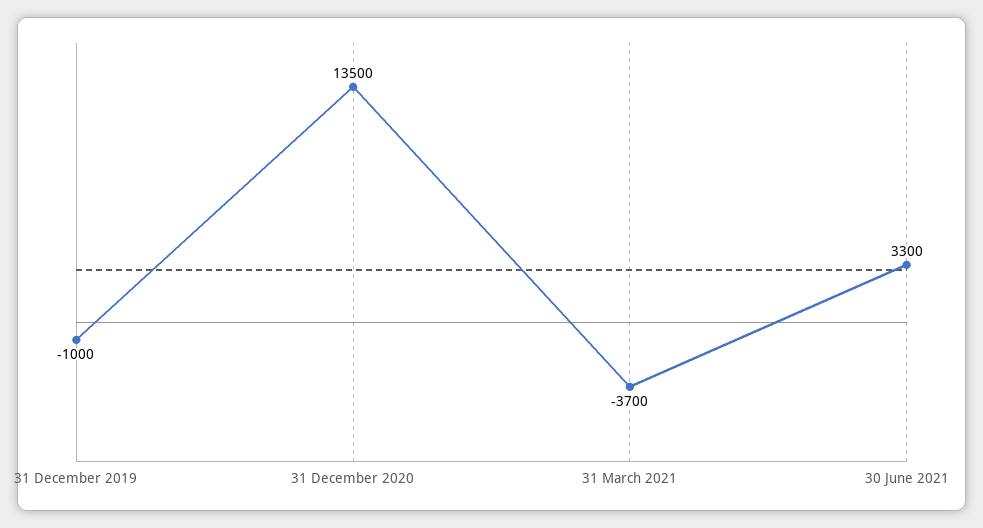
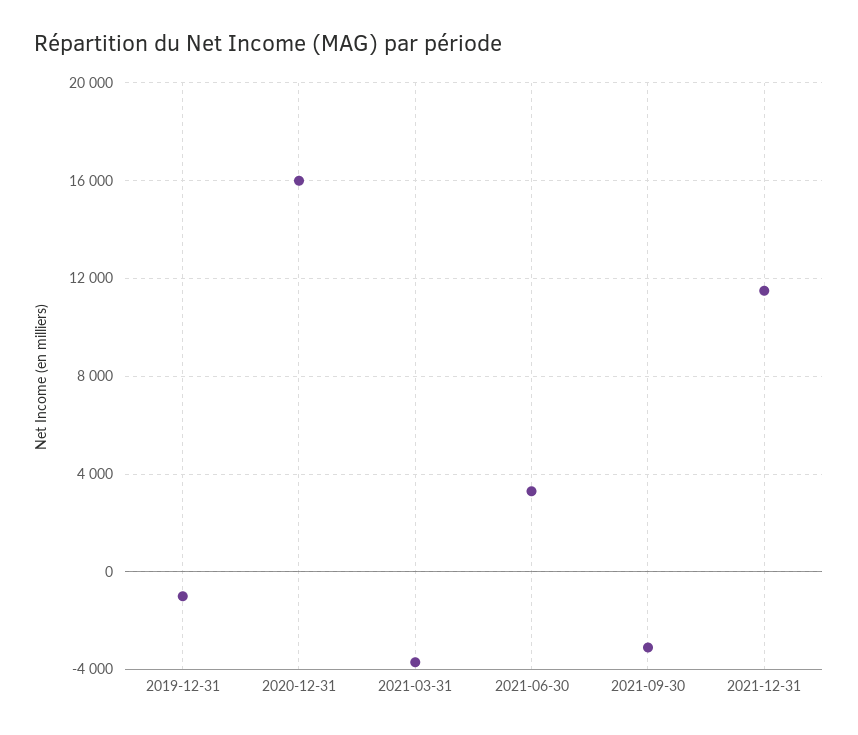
31 December 2020: 13500 -> 16000
2021-09-30: none -> -3000
2021-12-31: none -> 11500

